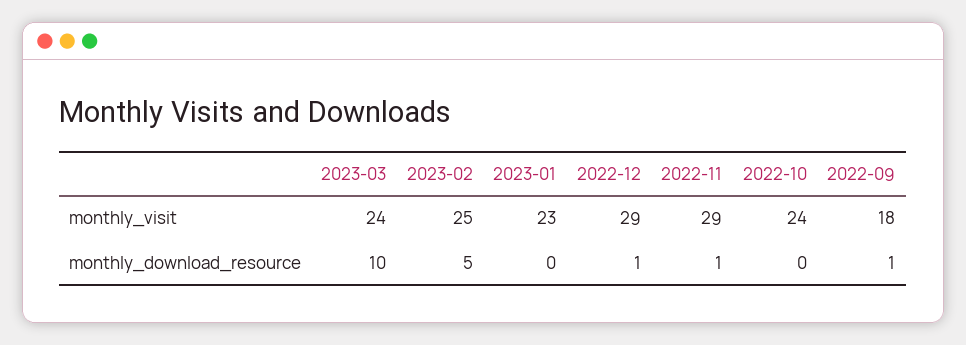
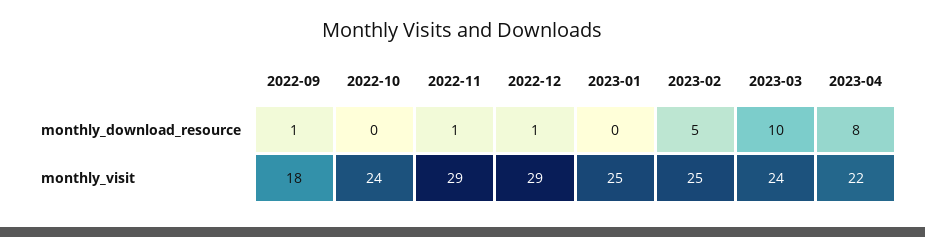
2023-01, monthly_visit: 23 -> 25
2023-04, monthly_download_resource: none -> 8
2023-04, monthly_visit: none -> 22

